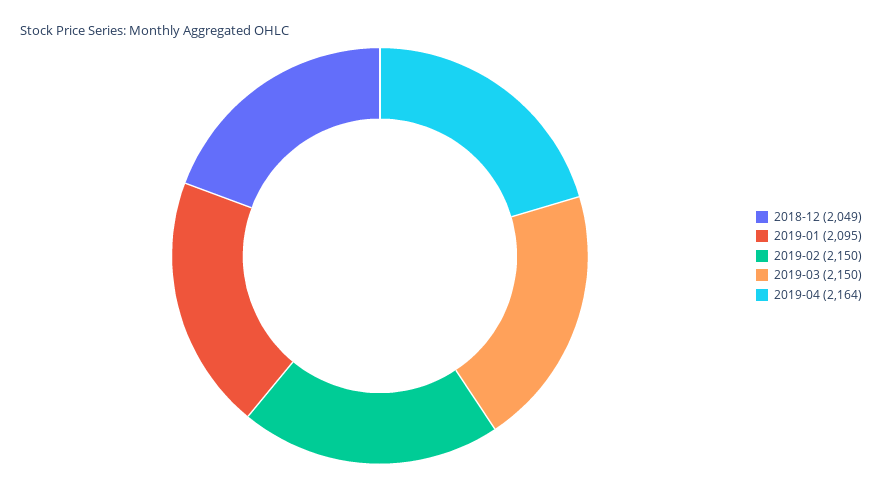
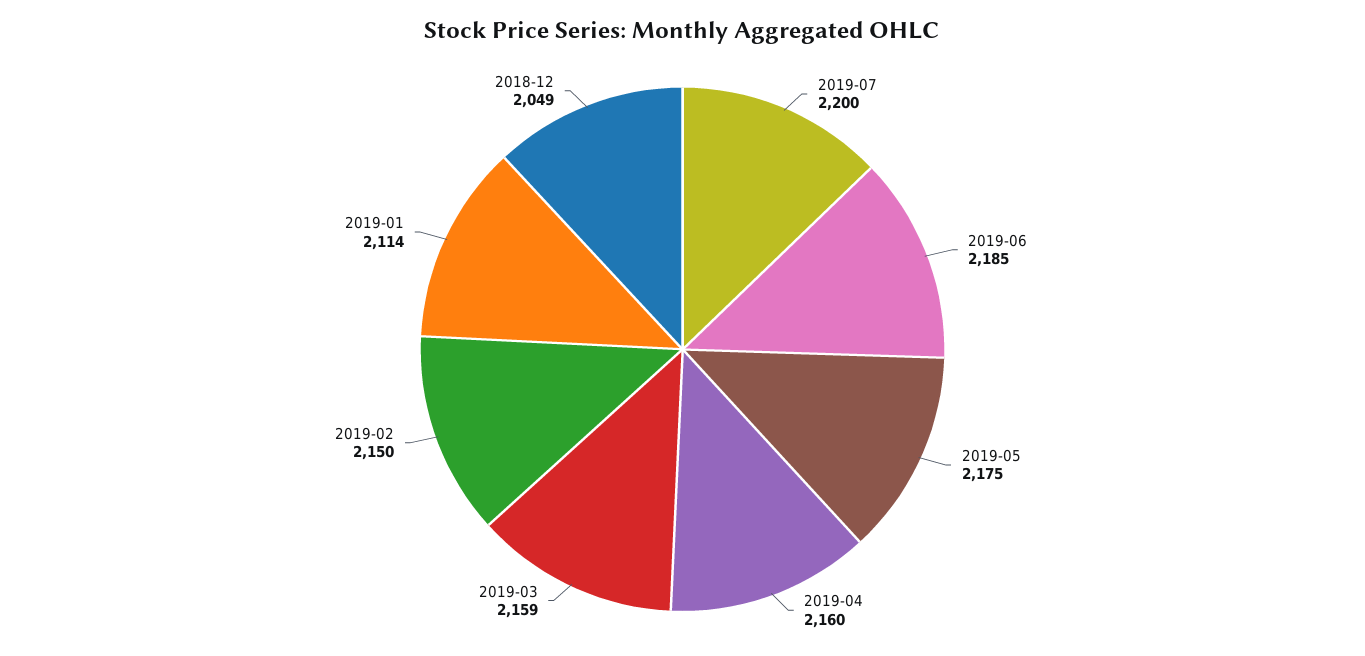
2019-01: 2095 -> 2114
2019-03: 2150 -> 2159
2019-04: 2164 -> 2160
2019-07: none -> 2200
2019-06: none -> 2185
2019-05: none -> 2175

